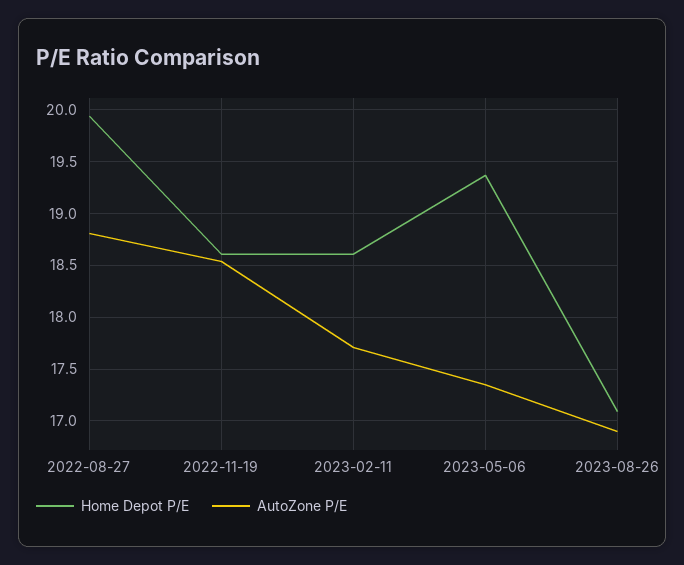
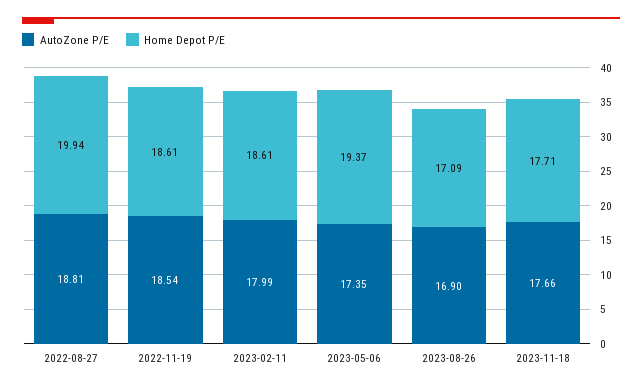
AutoZone P/E, 2023-02-11: 17.7 -> 17.99
AutoZone P/E, 2023-11-18: none -> 17.66
Home Depot P/E, 2023-11-18: none -> 17.71

